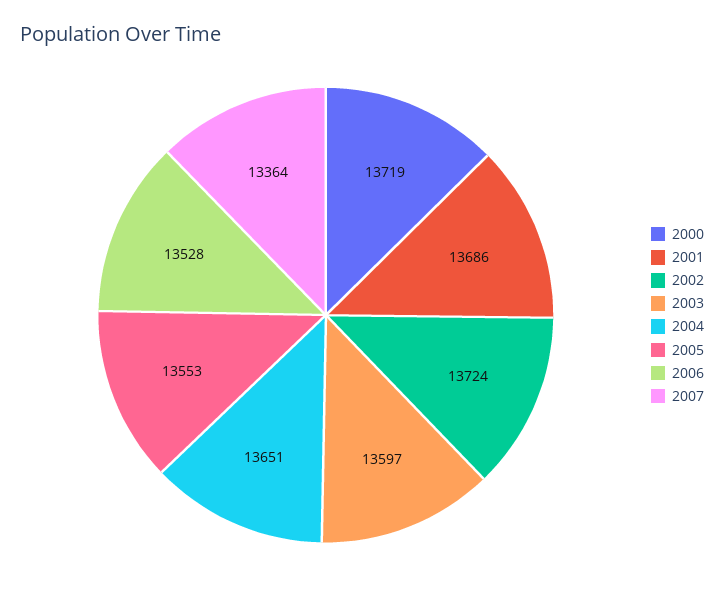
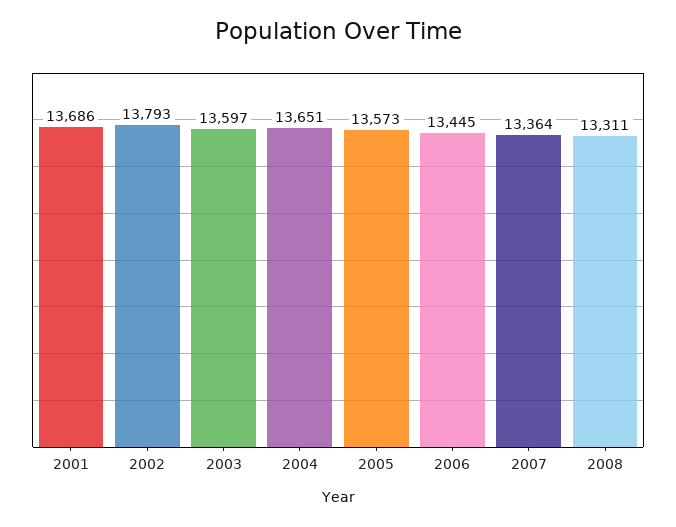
2000: 13719 -> none
2002: 13724 -> 13793
2005: 13553 -> 13573
2006: 13528 -> 13445
2008: none -> 13311

